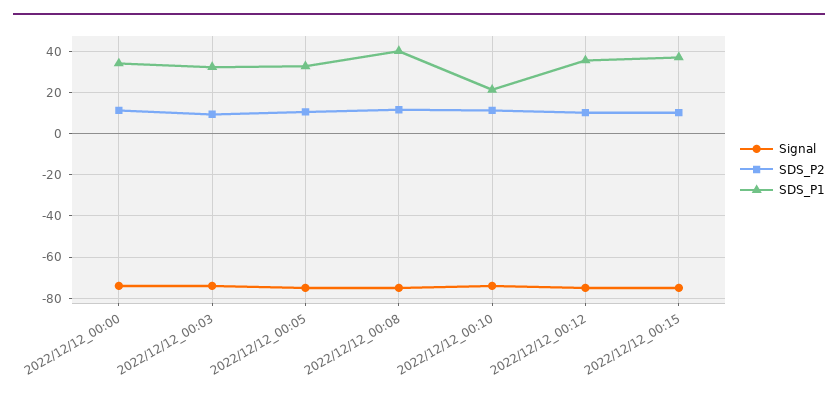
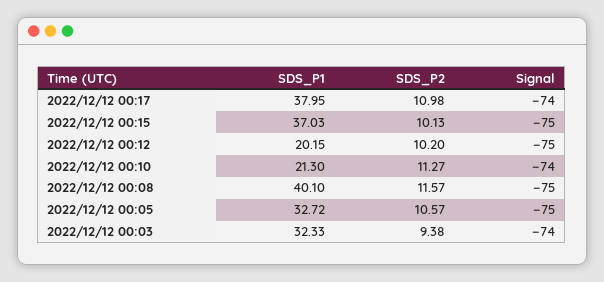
Signal, 2022/12/12_00:00: -75 -> none
SDS_P2, 2022/12/12_00:00: 10 -> none
SDS_P1, 2022/12/12_00:00: 35 -> none
SDS_P1, 2022/12/12_00:12: 35 -> 20.15
SDS_P1, 2022/12/12 00:17: none -> 37.95
SDS_P2, 2022/12/12 00:17: none -> 10.98
Signal, 2022/12/12 00:17: none -> -74

